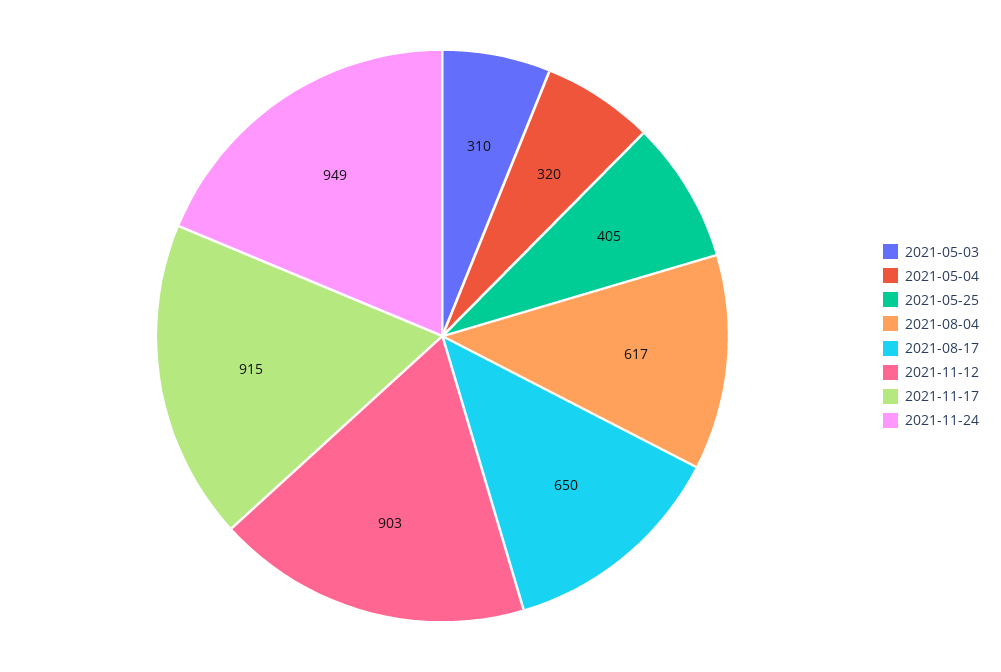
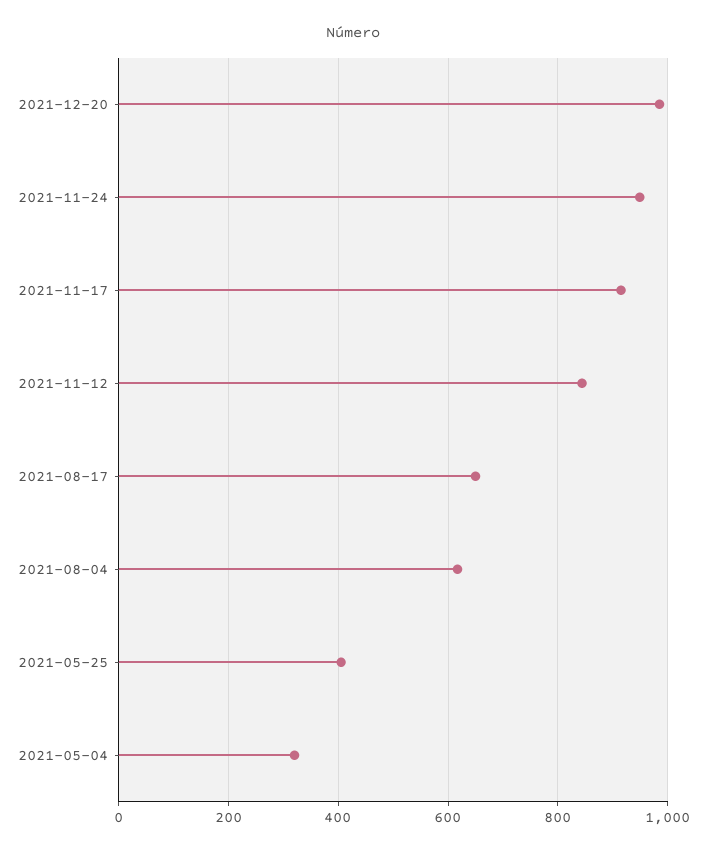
2021-05-03: 310 -> none
2021-11-12: 903 -> 840
2021-12-20: none -> 980

